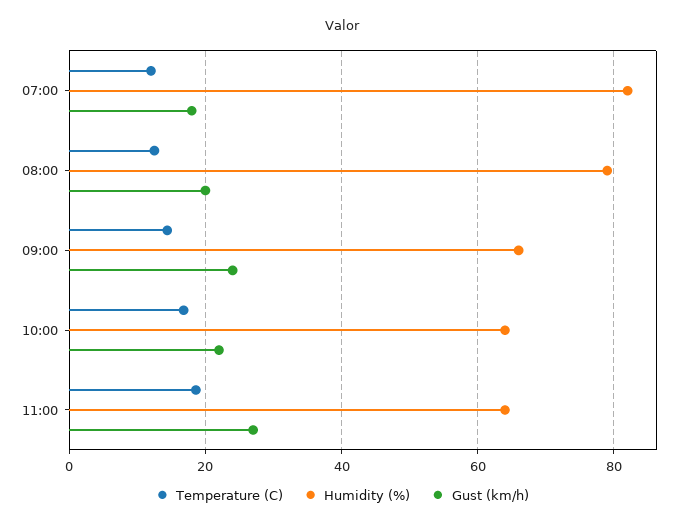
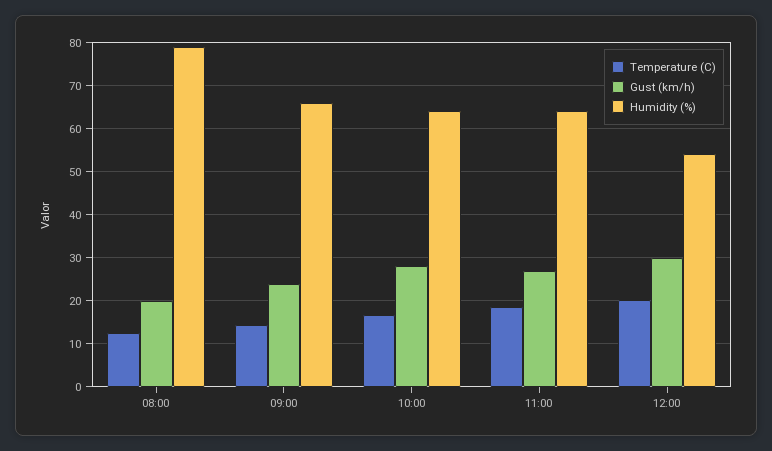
Temperature (C), 07:00: 12 -> none
Humidity (%), 07:00: 82 -> none
Gust (km/h), 07:00: 18 -> none
Gust (km/h), 10:00: 22 -> 28
Temperature (C), 12:00: none -> 20
Gust (km/h), 12:00: none -> 30
Humidity (%), 12:00: none -> 54

